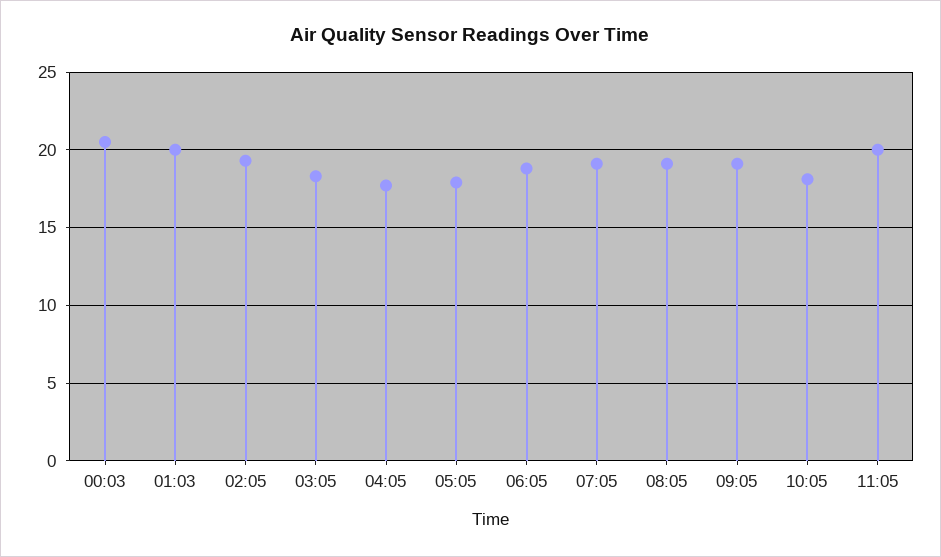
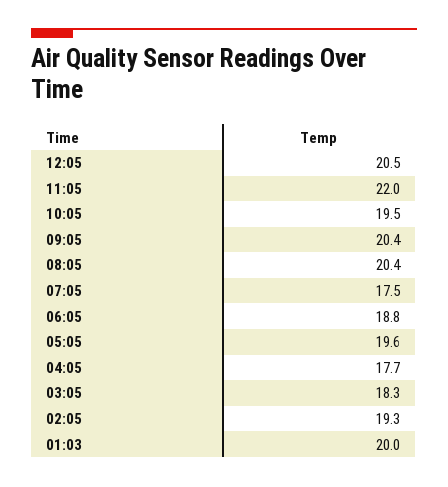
00:03: 20.5 -> none
05:05: 18 -> 19.6
07:05: 19 -> 17.5
08:05: 19 -> 20.4
09:05: 19 -> 20.4
10:05: 18 -> 19.5
11:05: 20 -> 22
12:05: none -> 20.5

